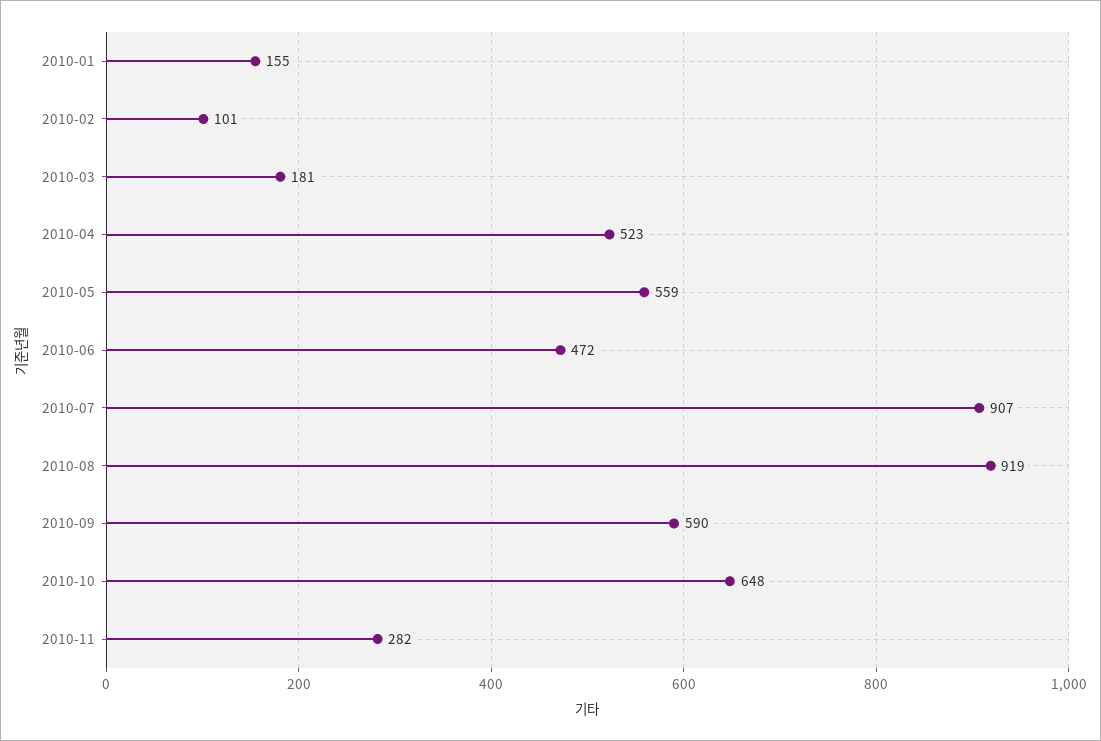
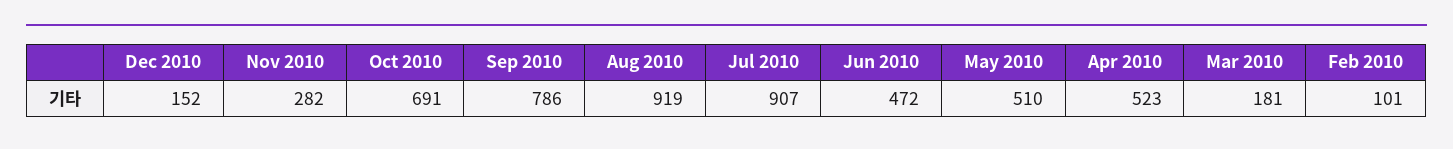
2010-01: 155 -> none
2010-05: 559 -> 510
2010-09: 590 -> 786
2010-10: 648 -> 691
Dec 2010: none -> 152

